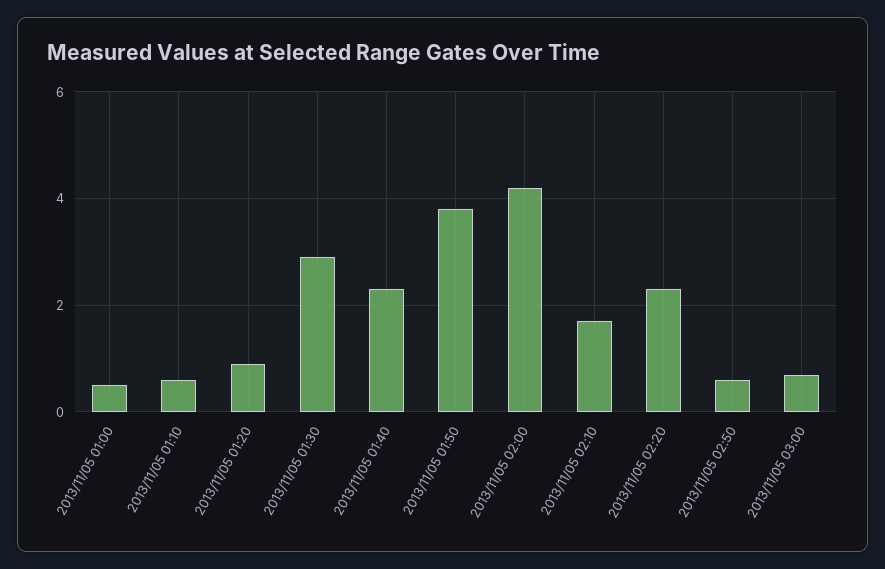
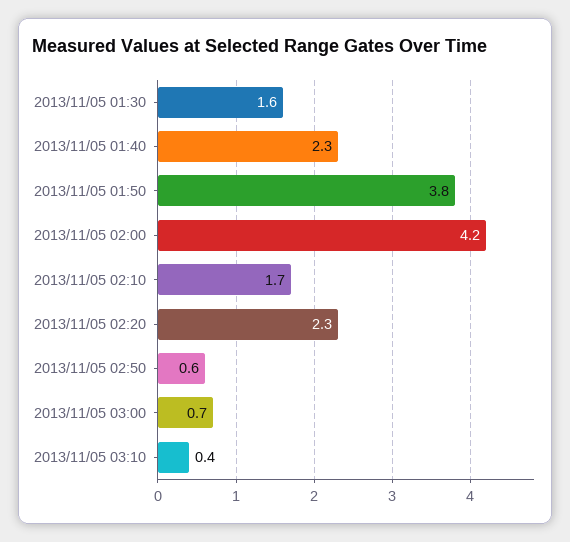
2013/11/05 01:00: 0.5 -> none
2013/11/05 01:10: 0.5 -> none
2013/11/05 01:20: 1 -> none
2013/11/05 01:30: 3 -> 1.6
2013/11/05 03:10: none -> 0.4

